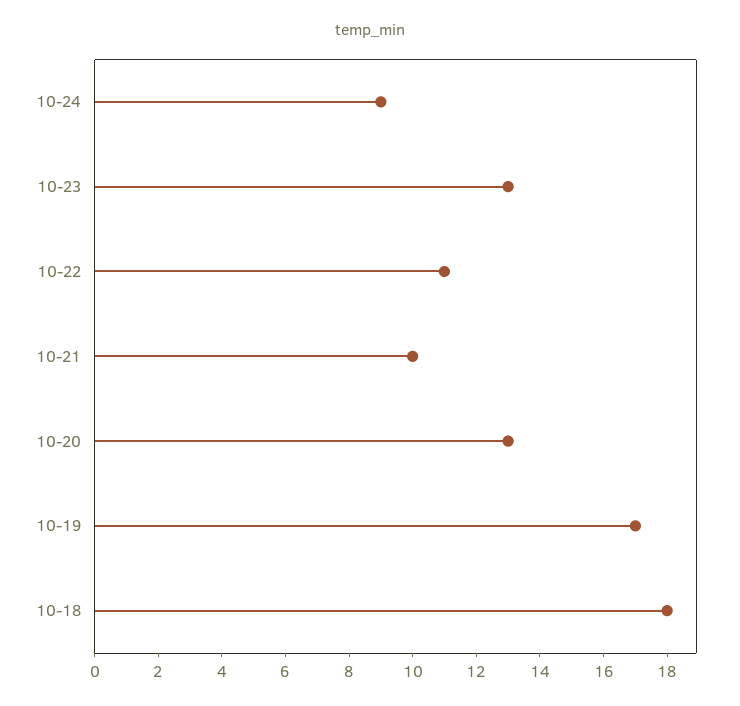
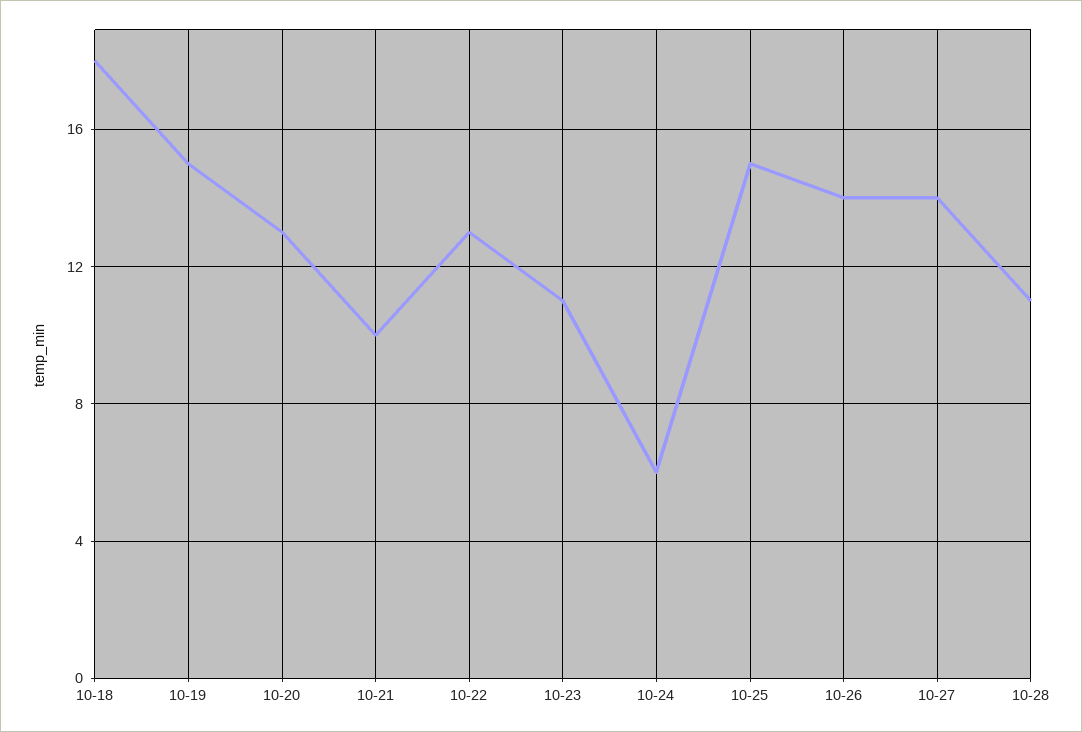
10-24: 9 -> 6
10-23: 13 -> 11
10-22: 11 -> 13
10-19: 17 -> 15
10-25: none -> 15
10-26: none -> 14
10-27: none -> 14
10-28: none -> 11

